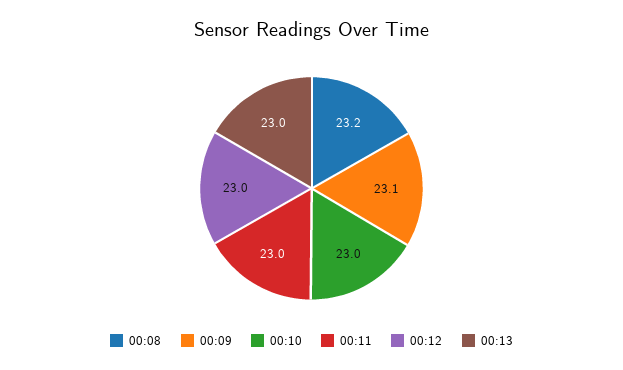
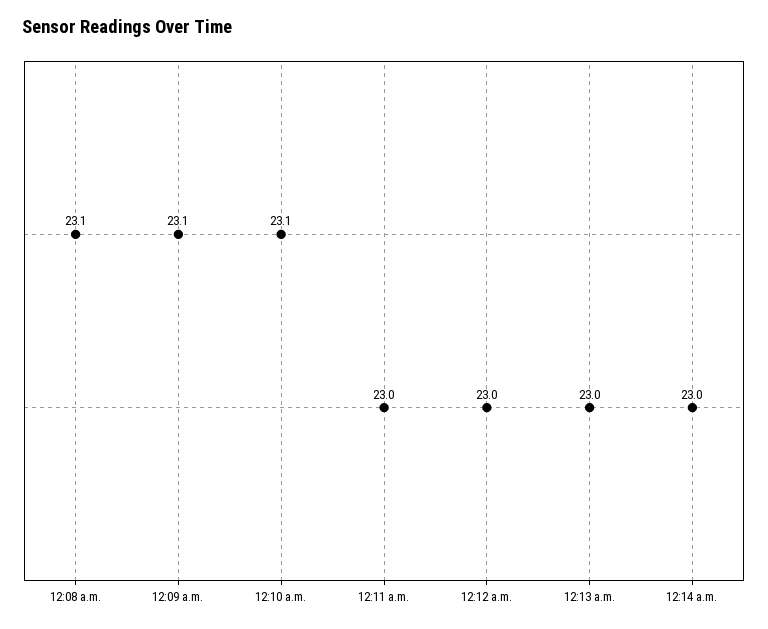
00:08: 23.2 -> 23.1
00:10: 23 -> 23.1
12:14 a.m.: none -> 23

